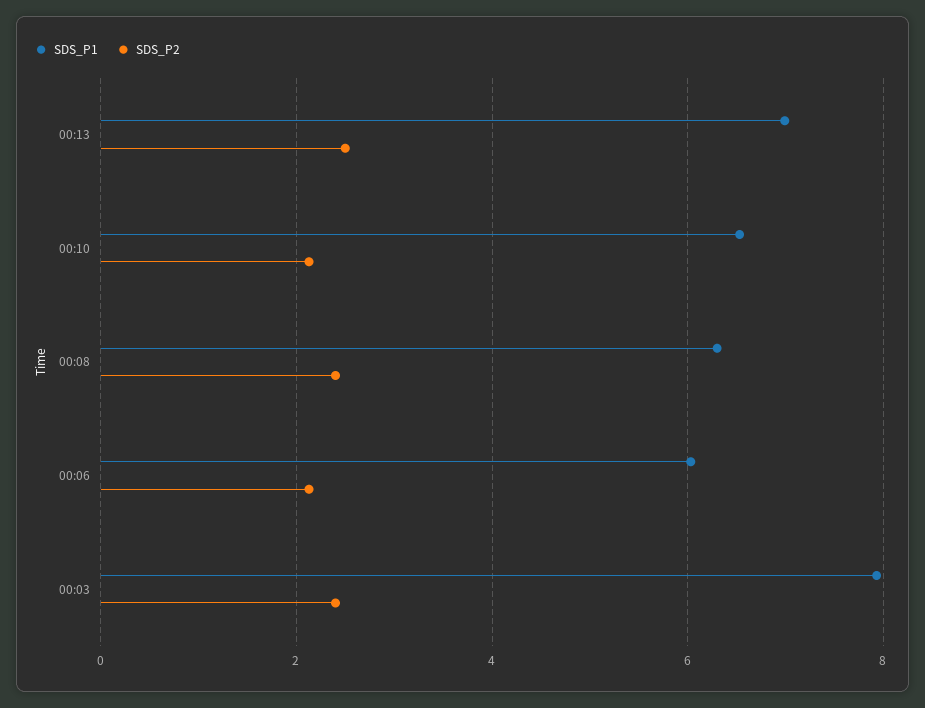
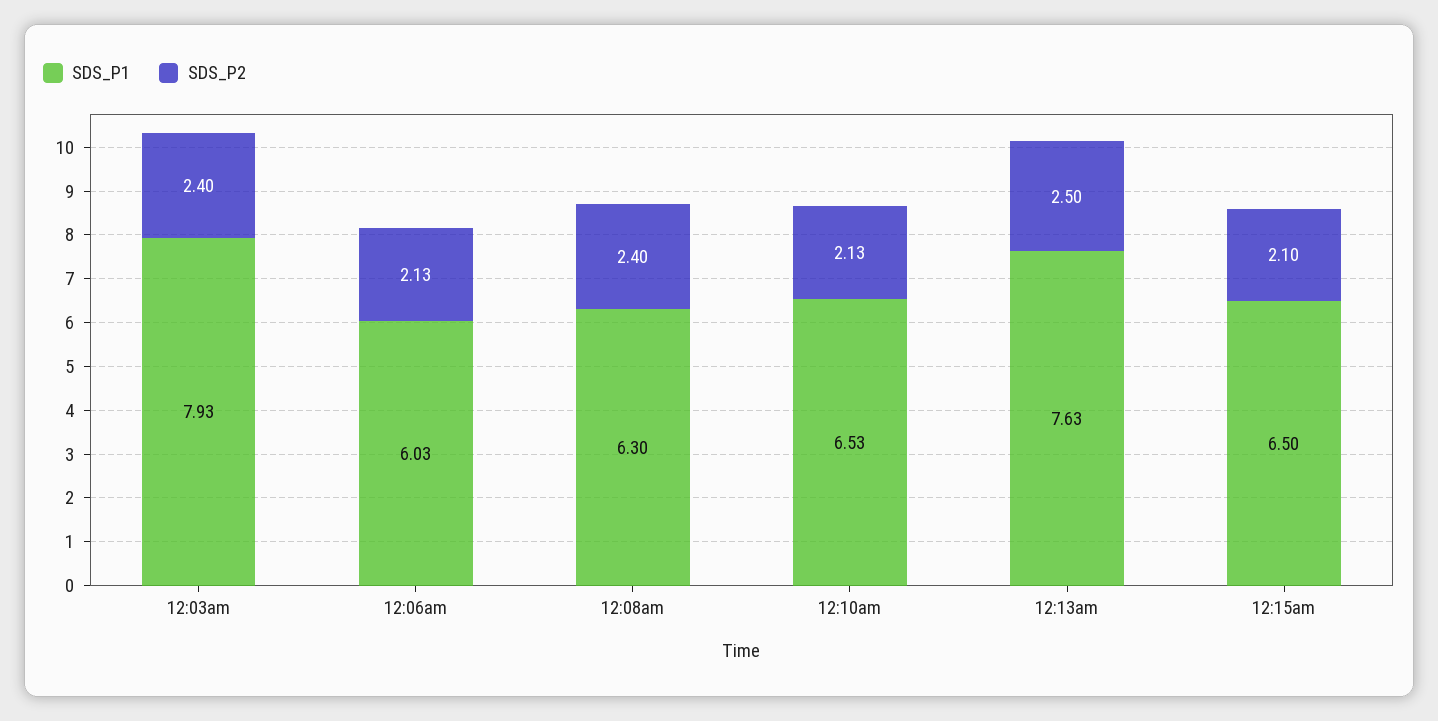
SDS_P1, 00:13: 7 -> 7.63
SDS_P1, 12:15am: none -> 6.5
SDS_P2, 12:15am: none -> 2.1

